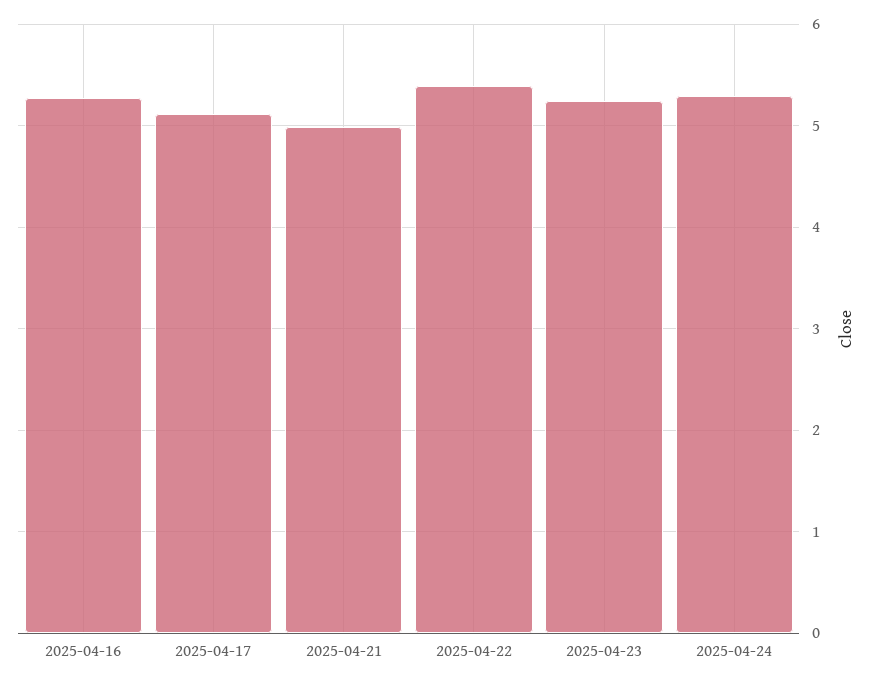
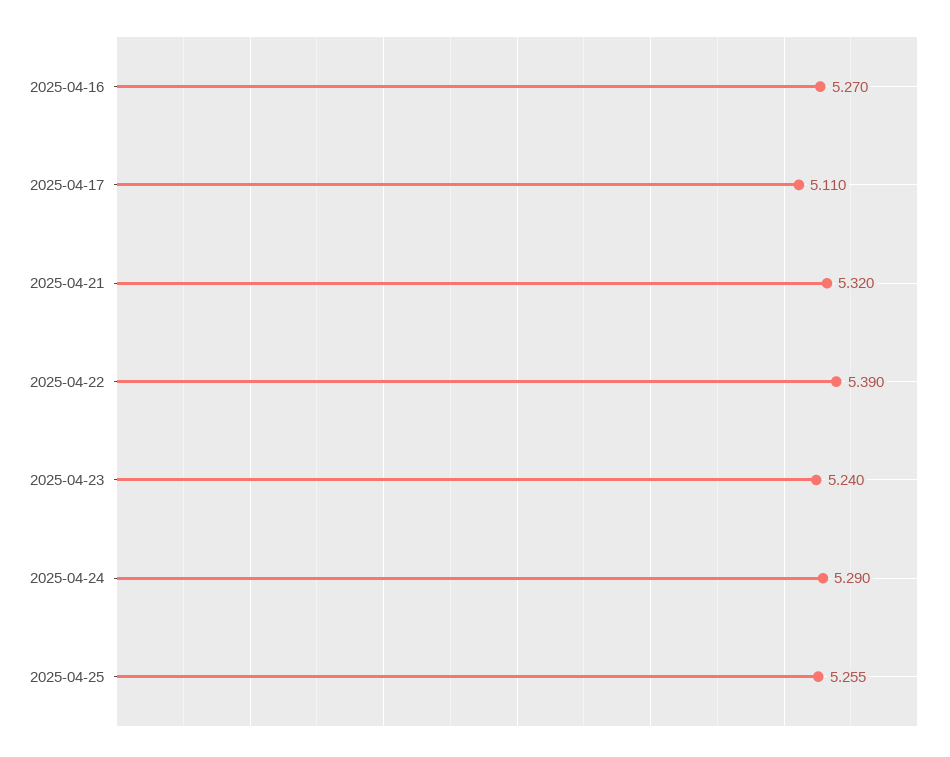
2025-04-21: 5 -> 5.32
2025-04-25: none -> 5.255

